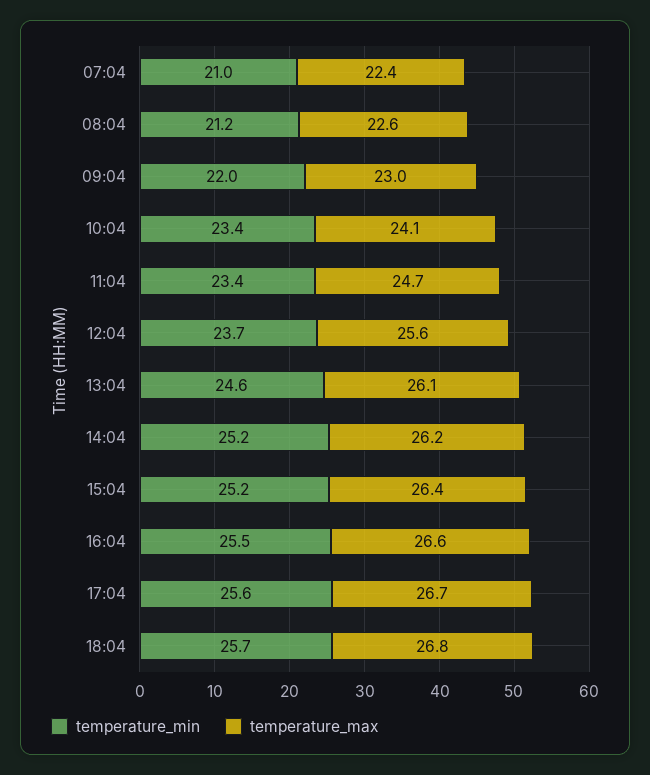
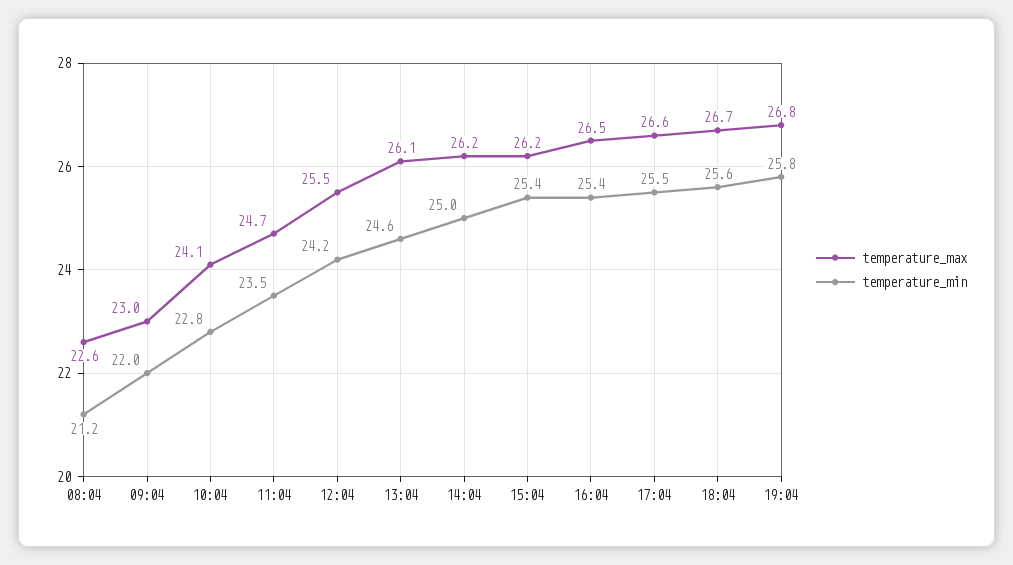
temperature_min, 07:04: 21 -> none
temperature_max, 07:04: 22.4 -> none
temperature_min, 10:04: 23.4 -> 22.8
temperature_min, 11:04: 23.4 -> 23.5
temperature_min, 12:04: 23.7 -> 24.2
temperature_max, 12:04: 25.6 -> 25.5
temperature_min, 14:04: 25.2 -> 25
temperature_min, 15:04: 25.2 -> 25.4
temperature_max, 15:04: 26.4 -> 26.2
temperature_min, 16:04: 25.5 -> 25.4
temperature_max, 16:04: 26.6 -> 26.5
temperature_min, 17:04: 25.6 -> 25.5
temperature_max, 17:04: 26.7 -> 26.6
temperature_min, 18:04: 25.7 -> 25.6
temperature_max, 18:04: 26.8 -> 26.7
temperature_max, 19:04: none -> 26.8
temperature_min, 19:04: none -> 25.8

